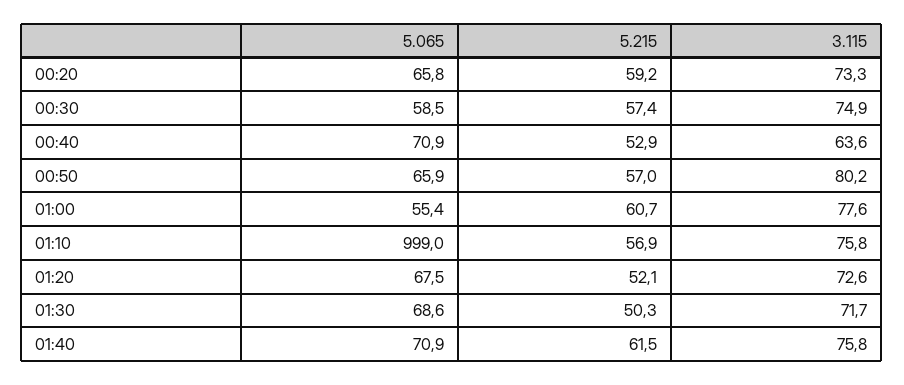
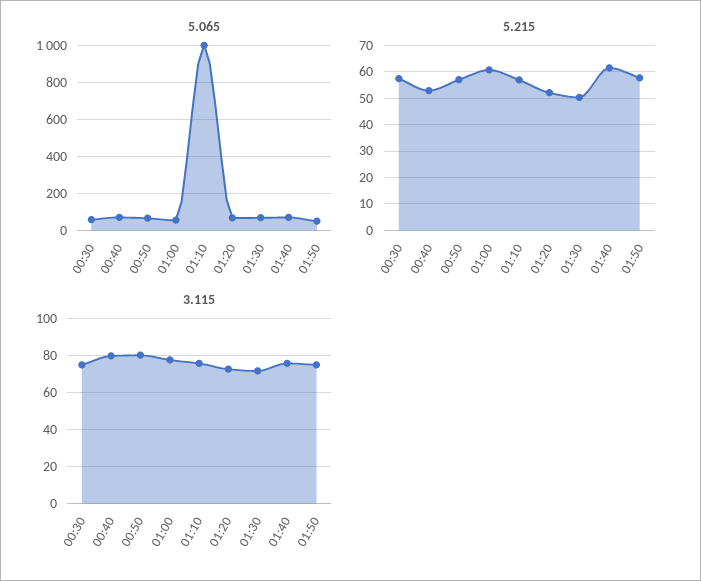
5.065, 00:20: 65.8 -> none
5.215, 00:20: 59.2 -> none
3.115, 00:20: 73.3 -> none
3.115, 00:40: 63.6 -> 80
5.065, 01:50: none -> 50
5.215, 01:50: none -> 57.5
3.115, 01:50: none -> 75

